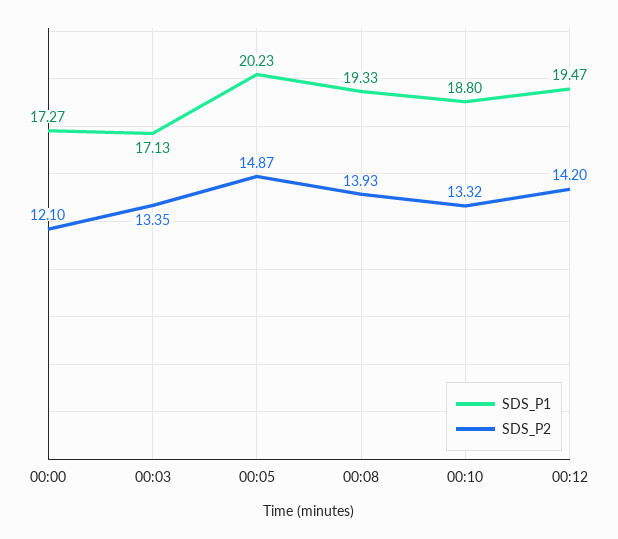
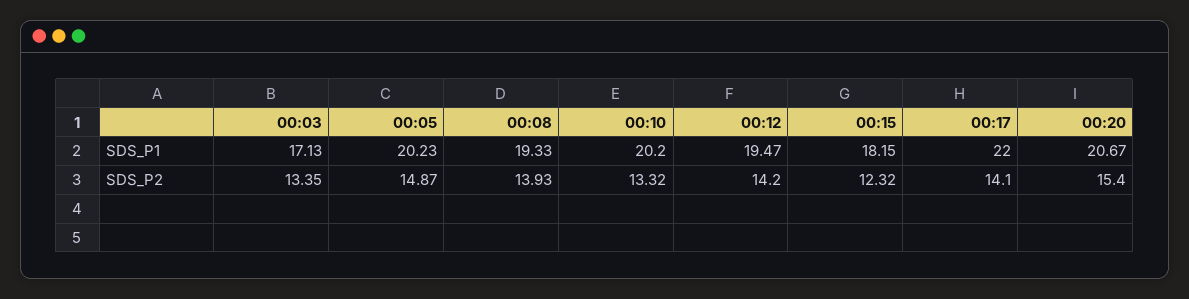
SDS_P1, 00:00: 17.27 -> none
SDS_P2, 00:00: 12.1 -> none
SDS_P1, 00:10: 18.8 -> 20.2
SDS_P1, 00:15: none -> 18.15
SDS_P1, 00:17: none -> 22
SDS_P1, 00:20: none -> 20.67
SDS_P2, 00:15: none -> 12.32
SDS_P2, 00:17: none -> 14.1
SDS_P2, 00:20: none -> 15.4

